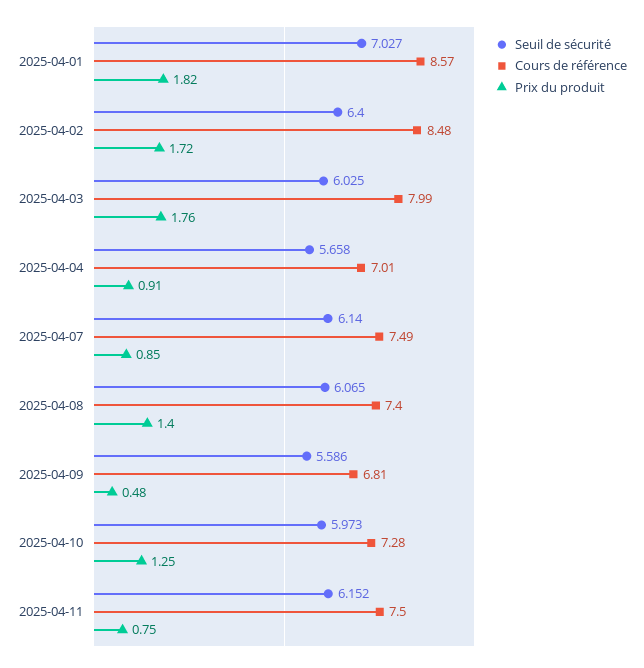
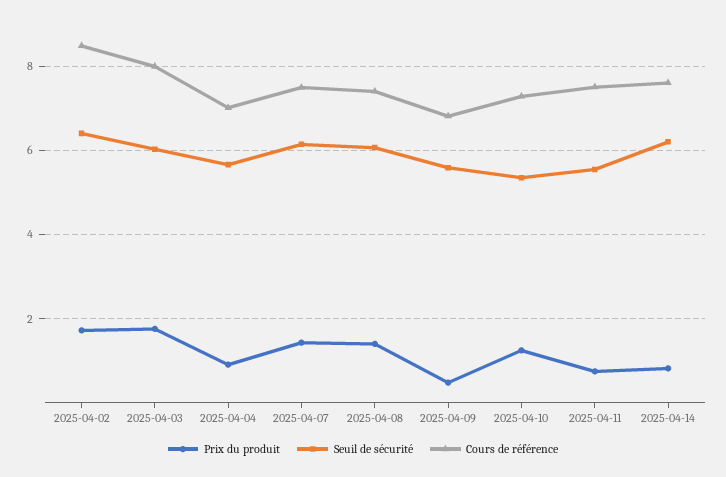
Seuil de sécurité, 2025-04-01: 7.027 -> none
Cours de référence, 2025-04-01: 8.57 -> none
Prix du produit, 2025-04-01: 1.82 -> none
Prix du produit, 2025-04-07: 0.85 -> 1.4
Seuil de sécurité, 2025-04-10: 5.973 -> 5.4
Seuil de sécurité, 2025-04-11: 6.152 -> 5.6
Prix du produit, 2025-04-14: none -> 0.8
Seuil de sécurité, 2025-04-14: none -> 6.2
Cours de référence, 2025-04-14: none -> 7.6

